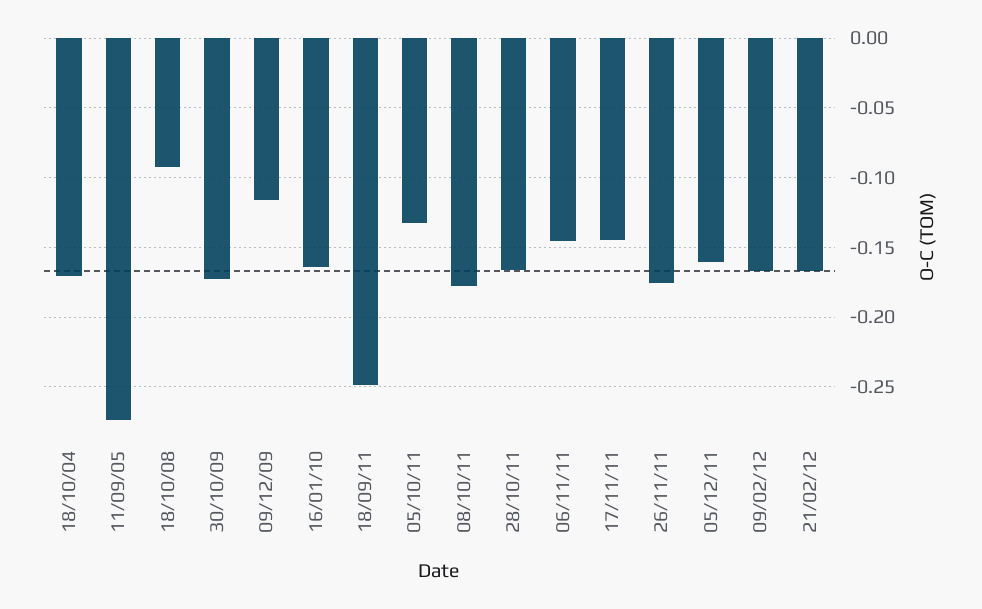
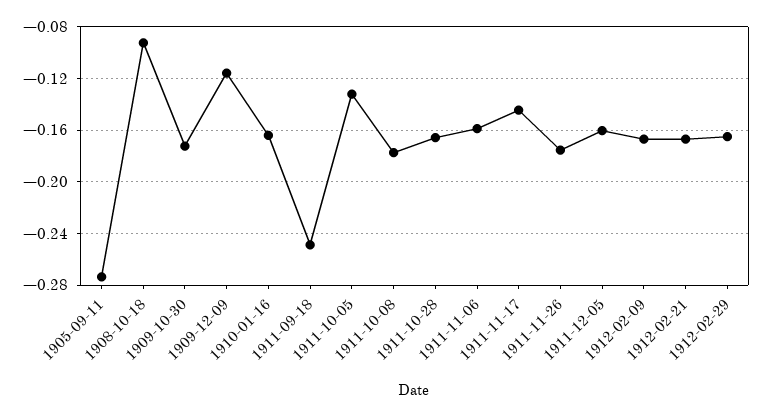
18/10/04: -0.17 -> none
06/11/11: -0.145 -> -0.16
1912-02-29: none -> -0.165

